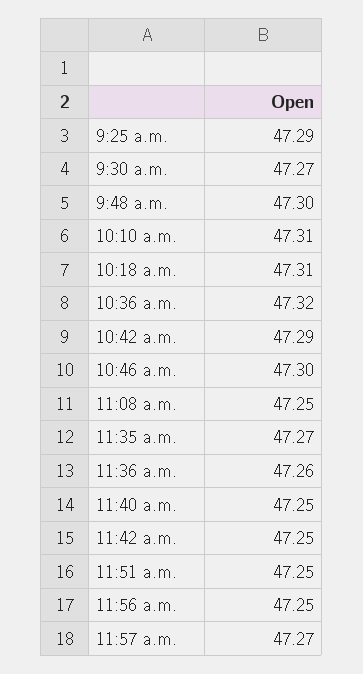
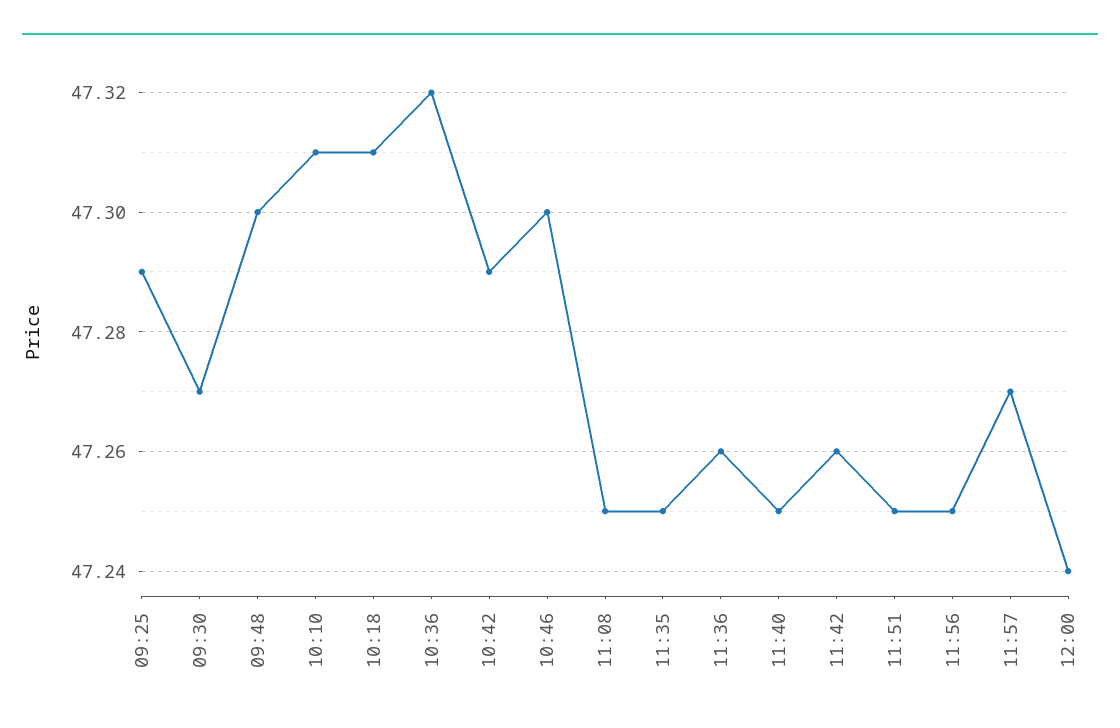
11:35 a.m.: 47.27 -> 47.25
11:42 a.m.: 47.25 -> 47.26
12:00: none -> 47.24

